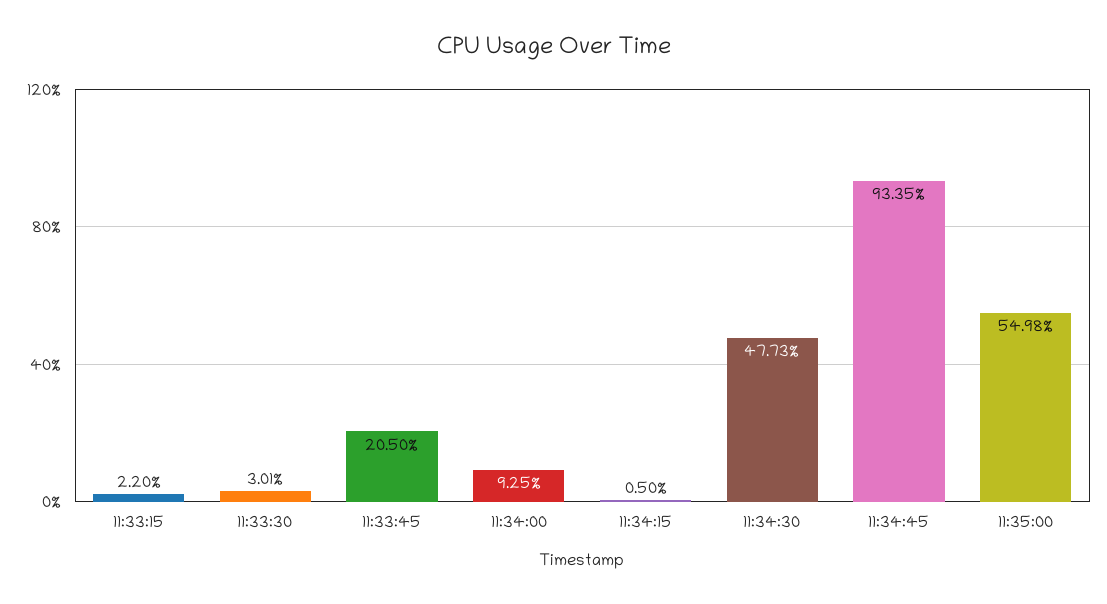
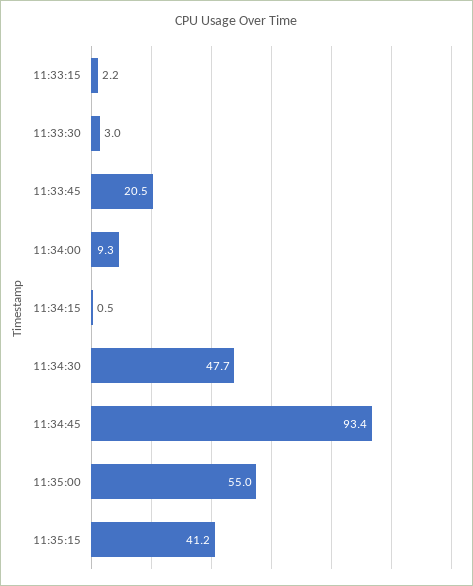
11:35:15: none -> 41.2

